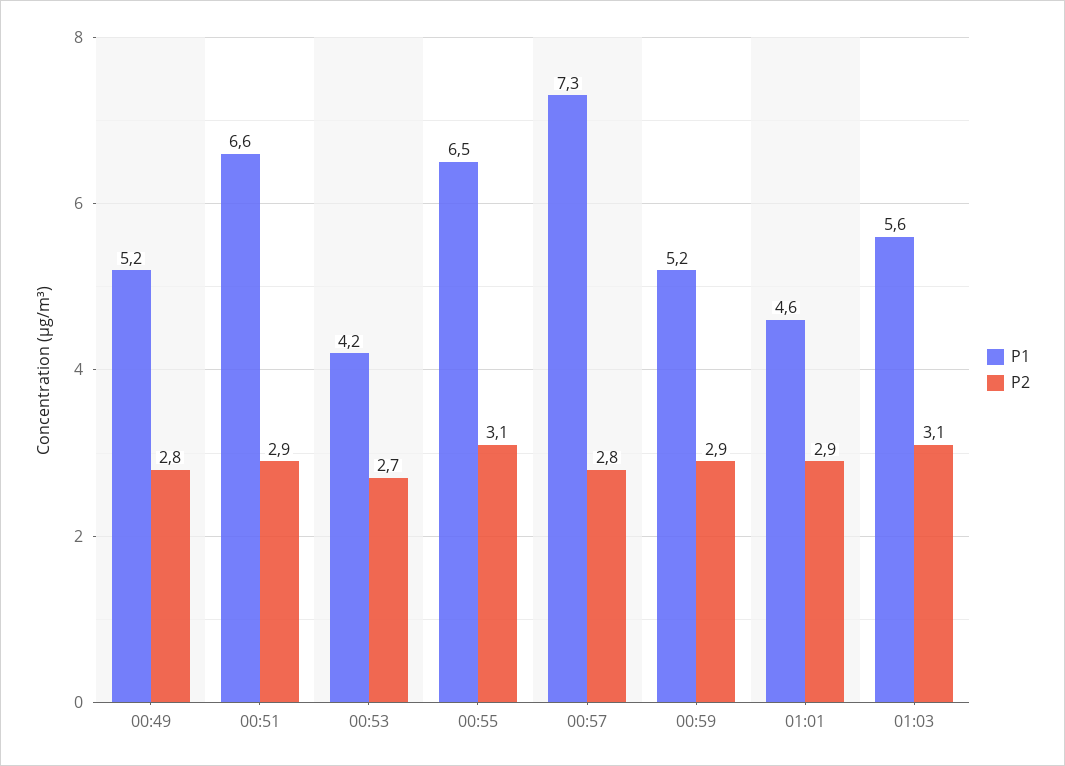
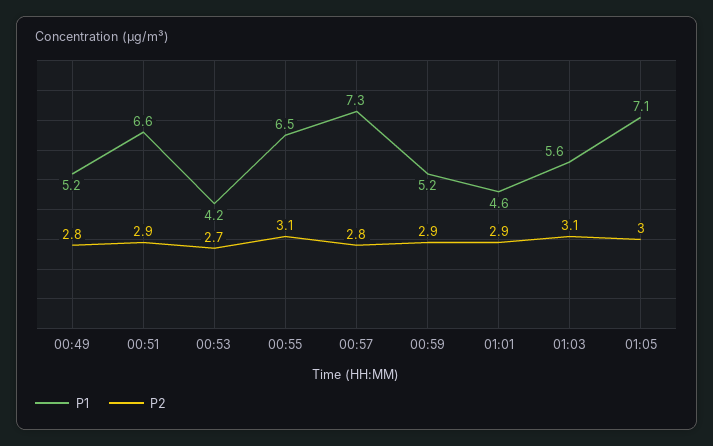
P1, 01:05: none -> 7.1
P2, 01:05: none -> 3

